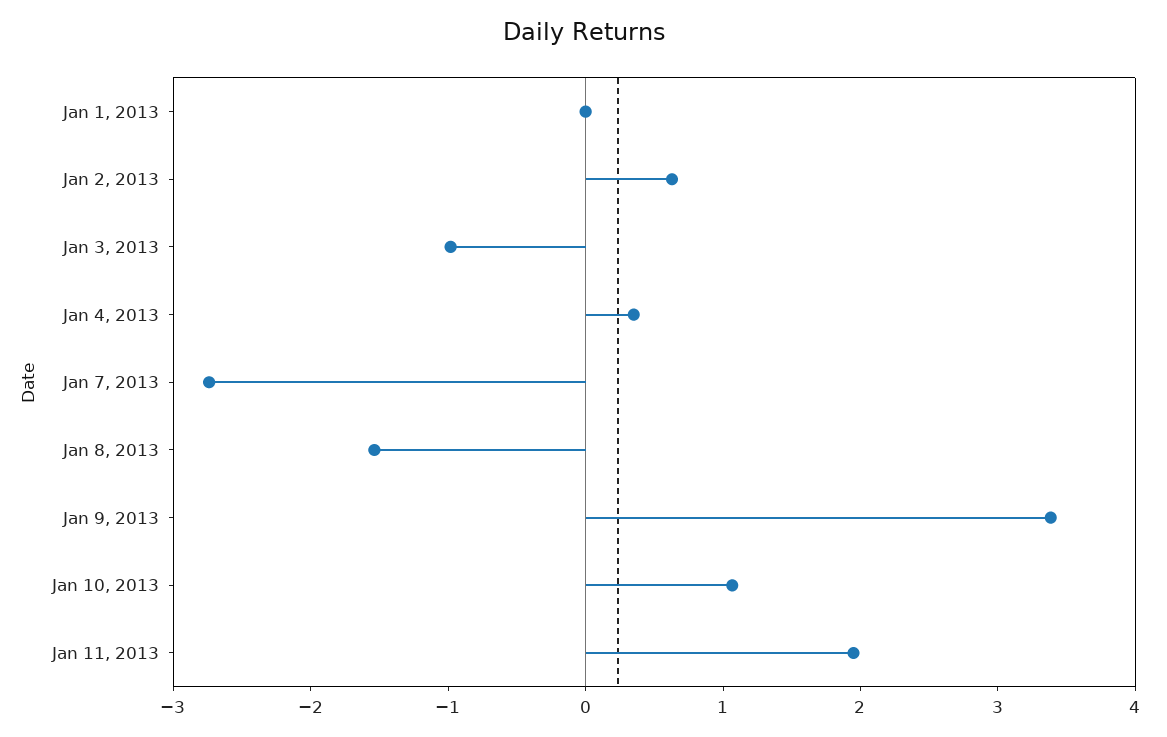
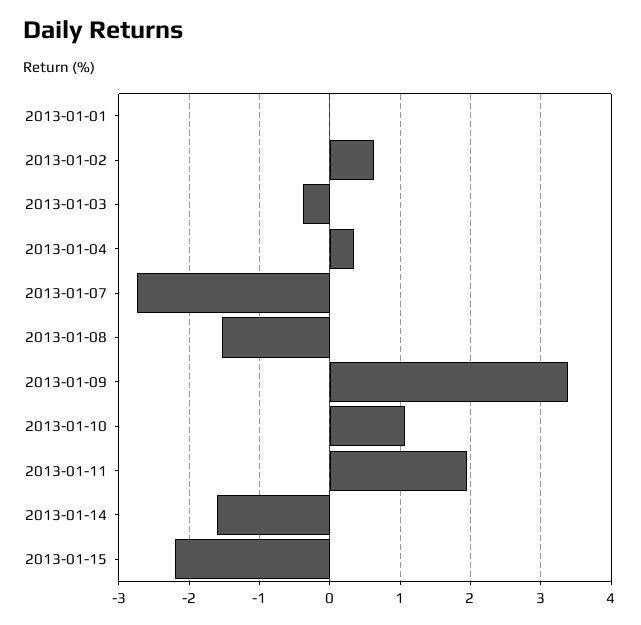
Jan 3, 2013: -1 -> -0.4
2013-01-14: none -> -1.6
2013-01-15: none -> -2.2

